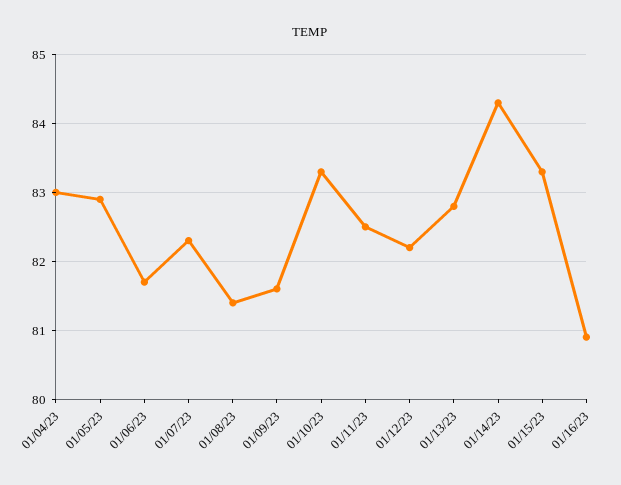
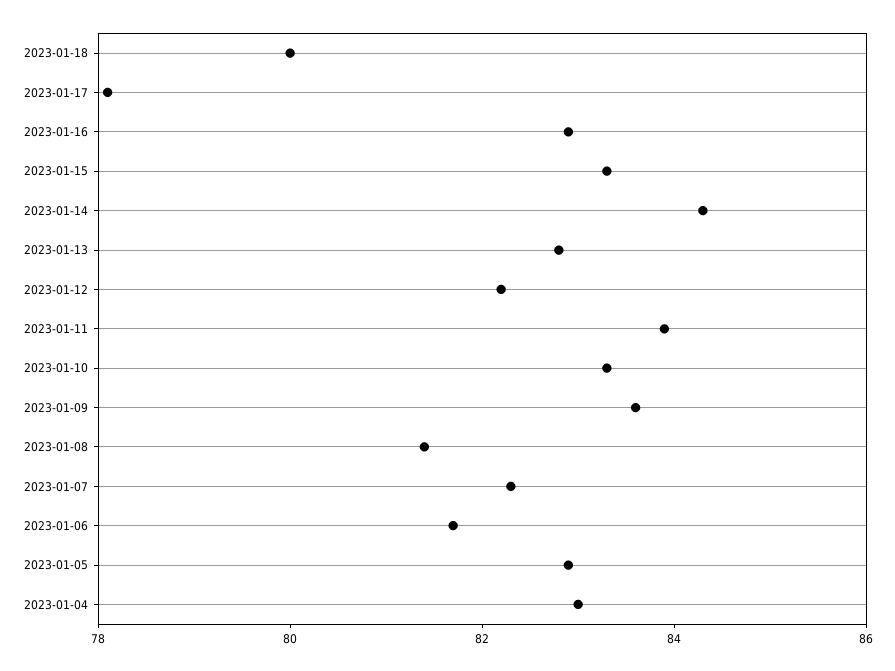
01/09/23: 81.6 -> 83.5
01/11/23: 82.5 -> 84
01/16/23: 80.9 -> 83
2023-01-18: none -> 80
2023-01-17: none -> 78

